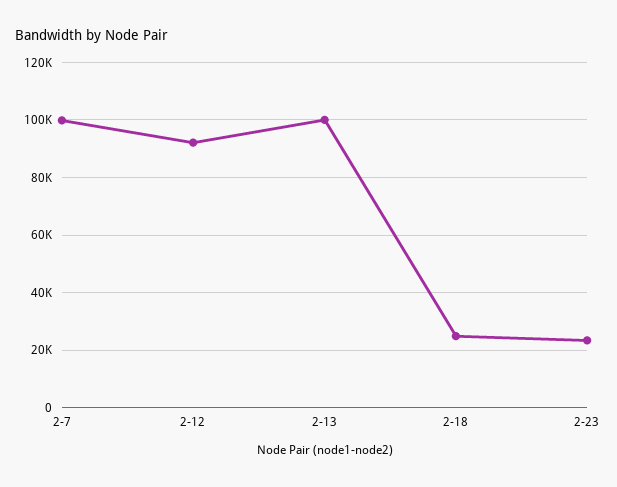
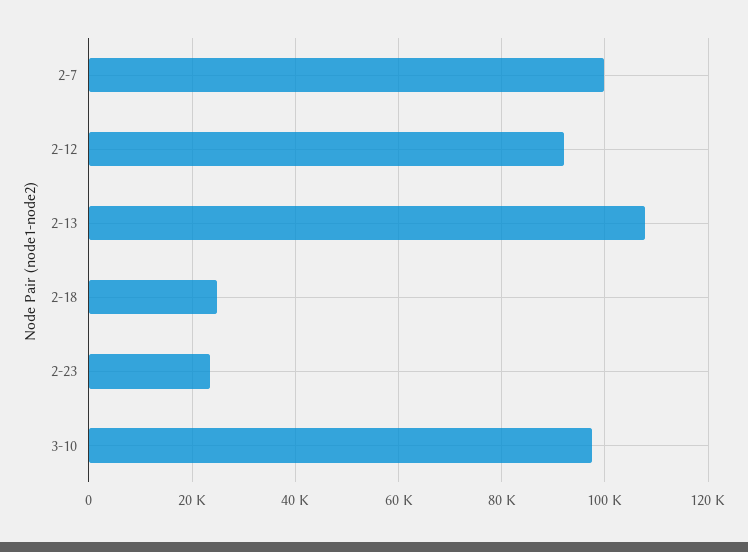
2-13: 100000 -> 108000
3-10: none -> 98000

